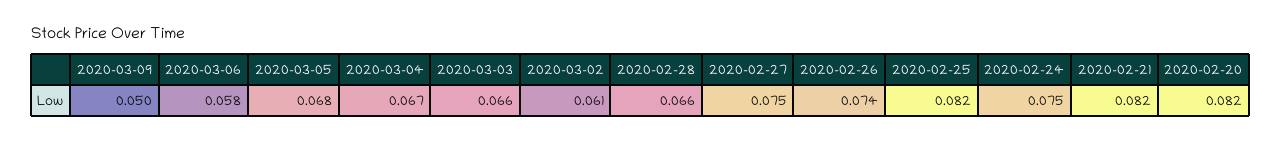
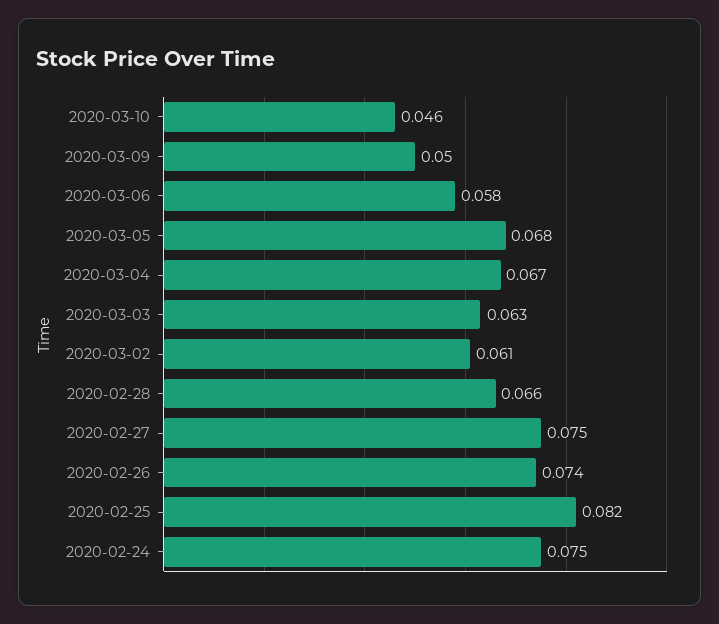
2020-03-03: 0.066 -> 0.063
2020-02-21: 0.082 -> none
2020-02-20: 0.082 -> none
2020-03-10: none -> 0.046

